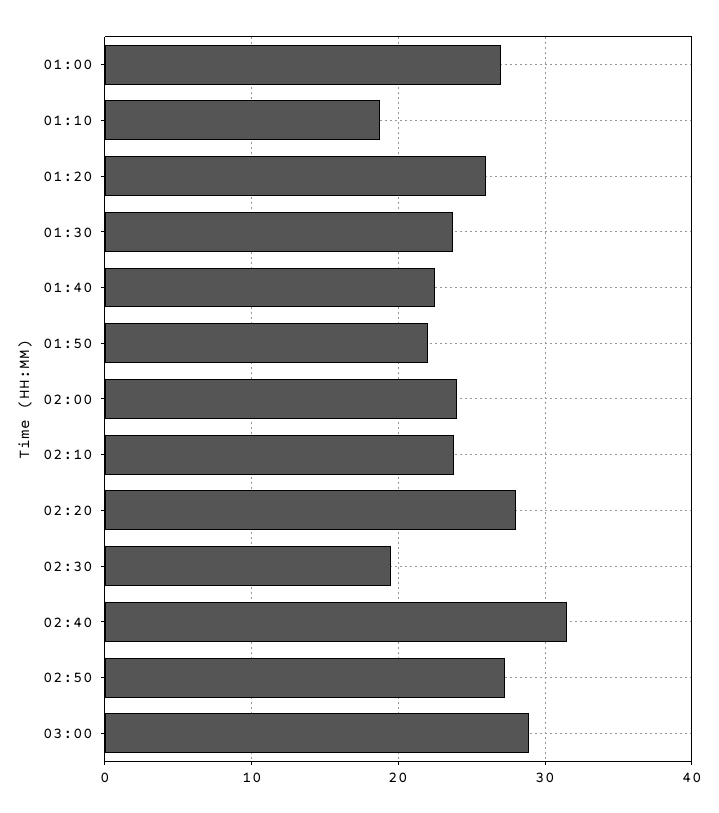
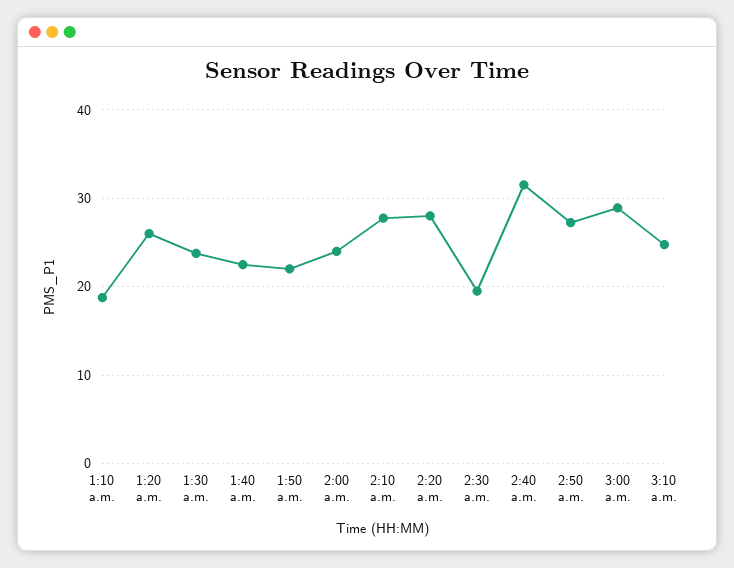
01:00: 27 -> none
02:10: 24 -> 28
3:10 a.m.: none -> 25

